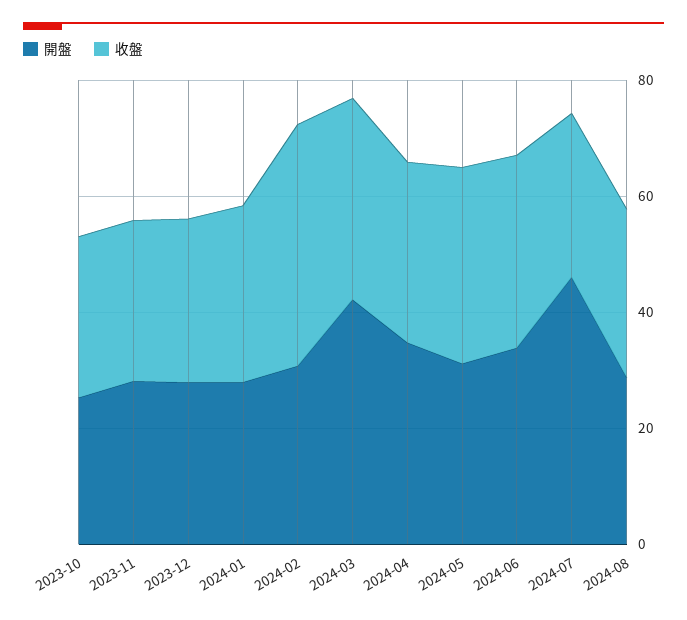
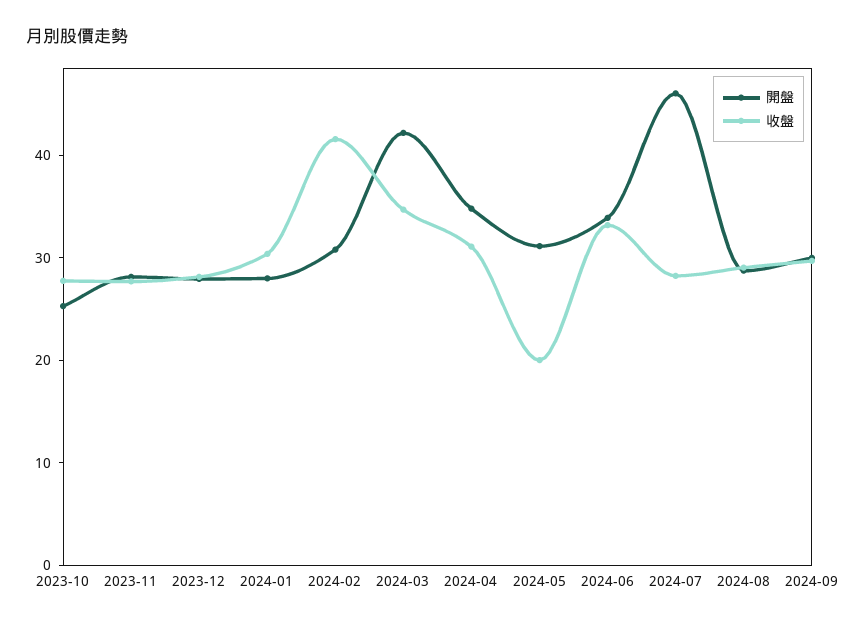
收盤, 2024-05: 35 -> 20
開盤, 2024-09: none -> 30
收盤, 2024-09: none -> 30

